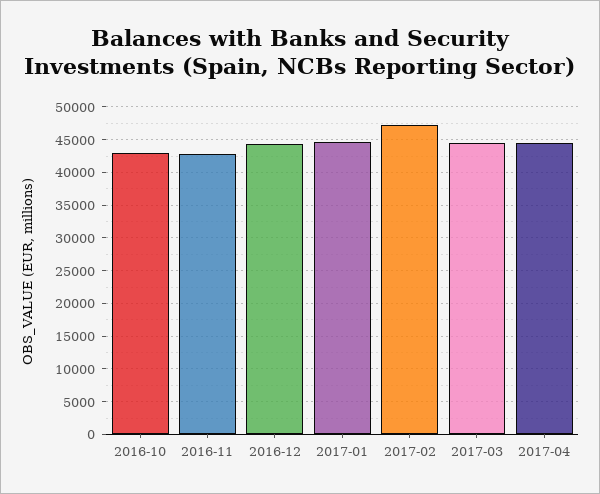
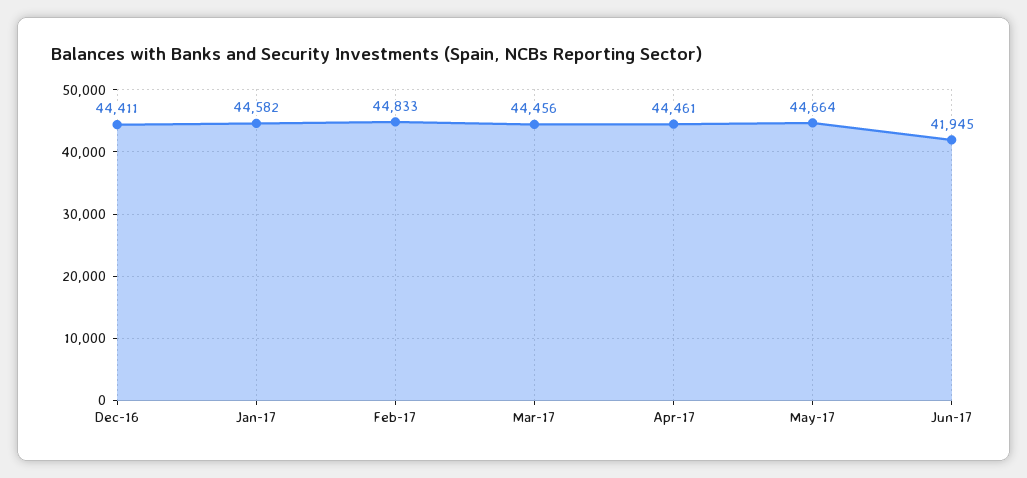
2016-10: 43000 -> none
2016-11: 43000 -> none
2017-02: 47000 -> 44833
May-17: none -> 44664
Jun-17: none -> 41945

